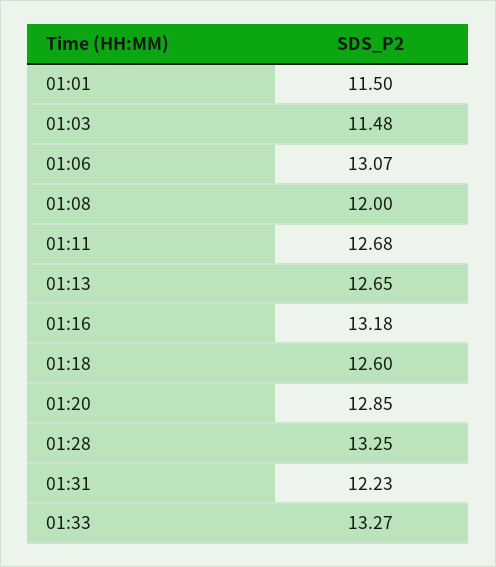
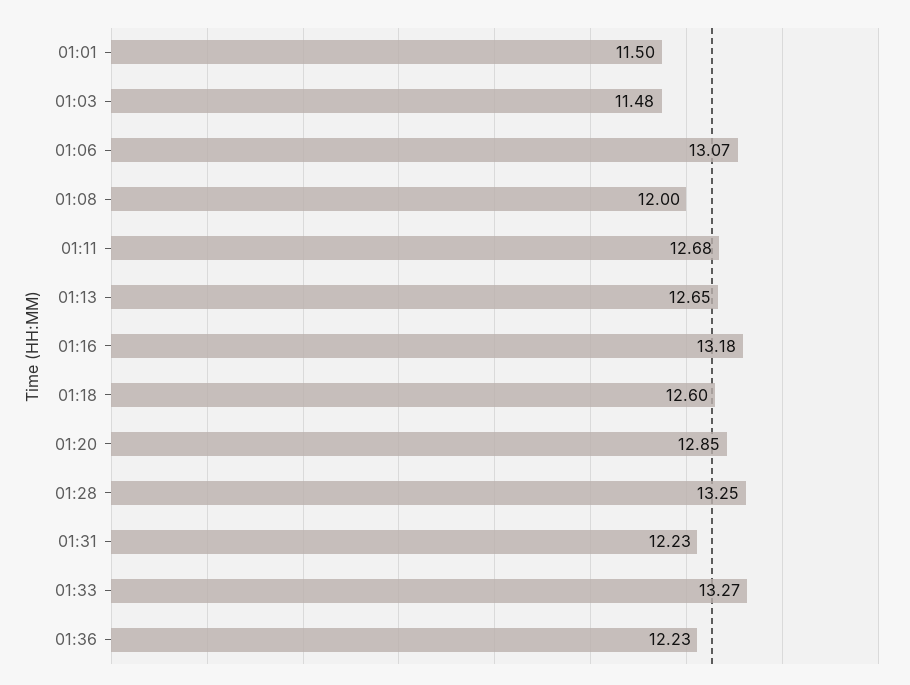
01:36: none -> 12.23

